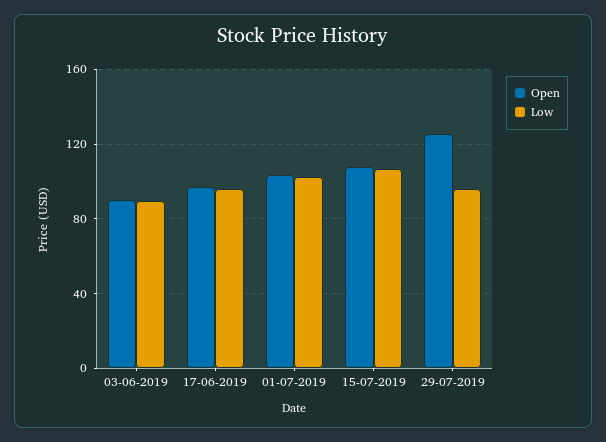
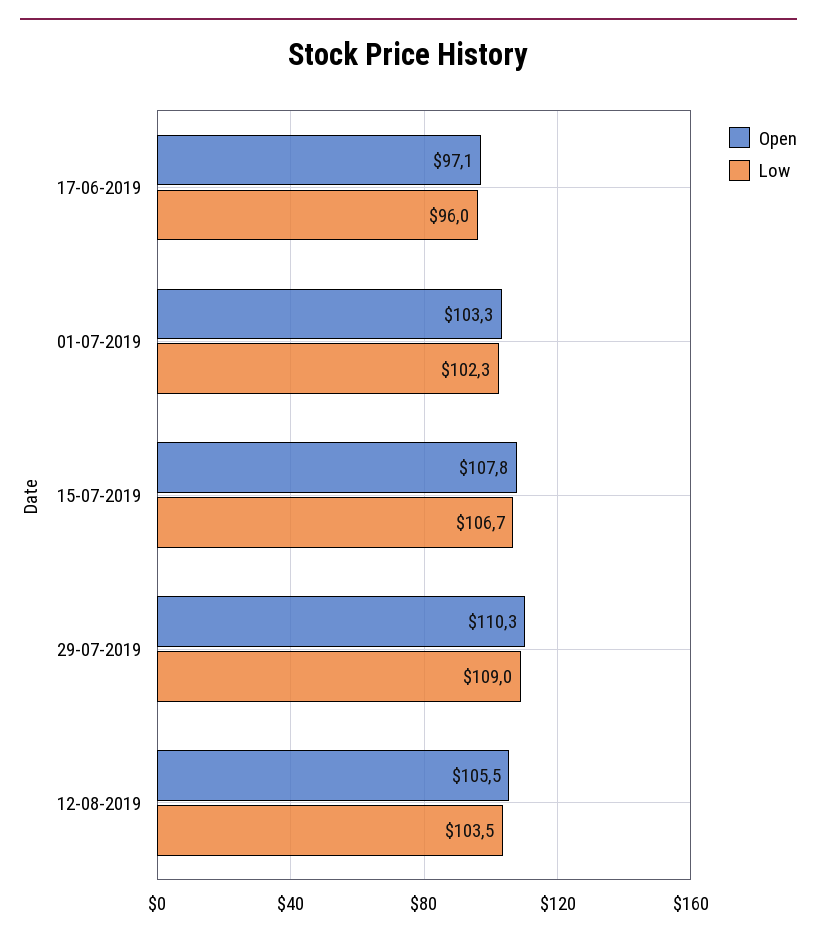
Open, 03-06-2019: 90 -> none
Low, 03-06-2019: 90 -> none
Open, 29-07-2019: 125 -> 110.3
Low, 29-07-2019: 95 -> 109
Open, 12-08-2019: none -> 105.5
Low, 12-08-2019: none -> 103.5

